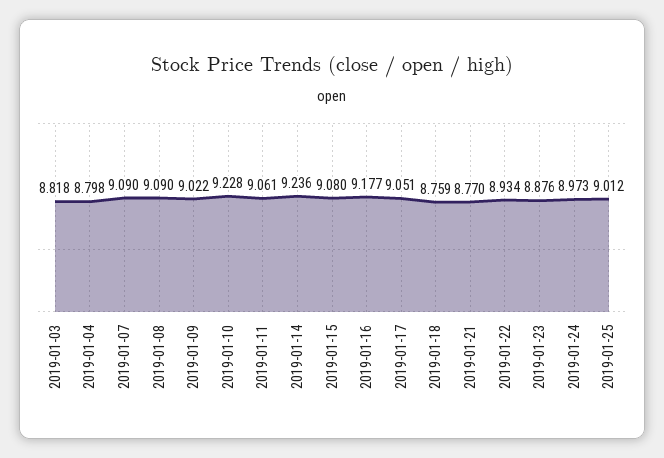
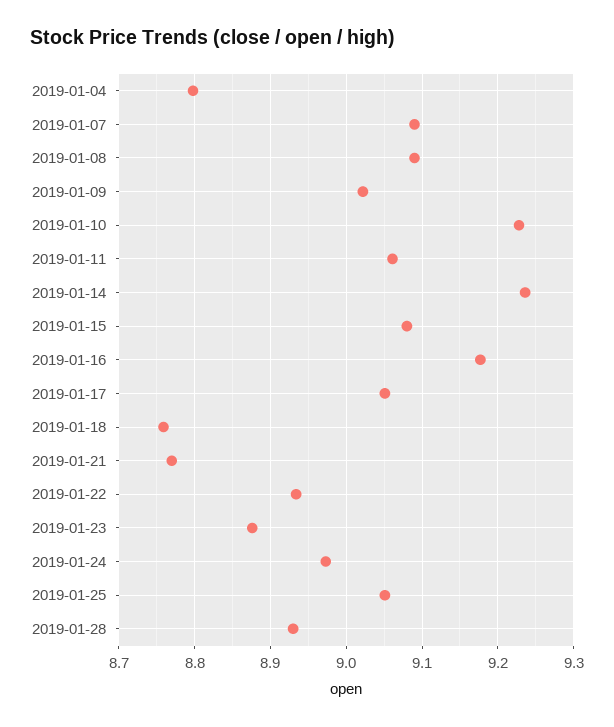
2019-01-03: 8.818 -> none
2019-01-25: 9.012 -> 9.05
2019-01-28: none -> 8.93

